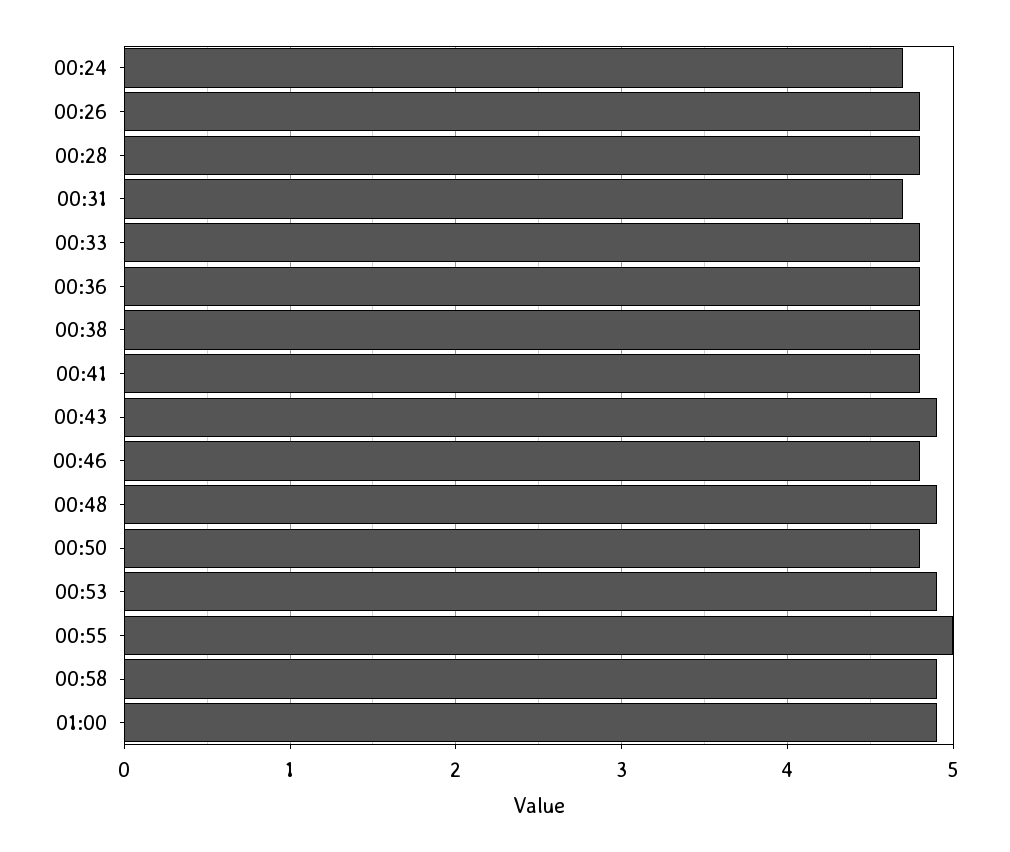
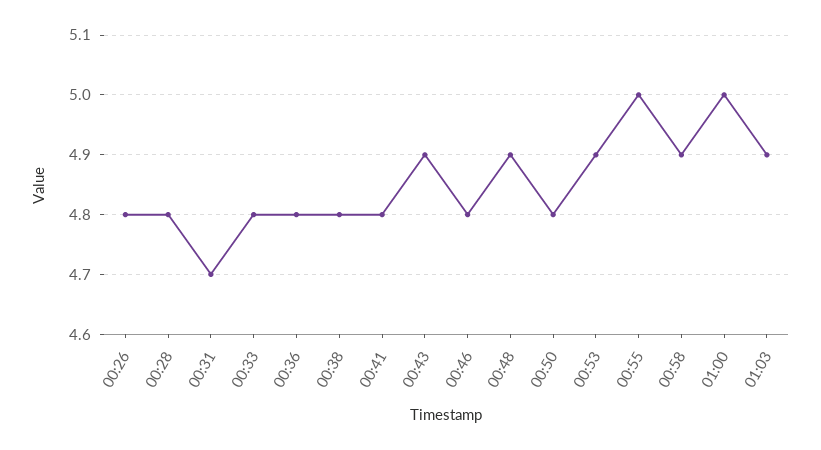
00:24: 4.7 -> none
01:00: 4.9 -> 5
01:03: none -> 4.9

